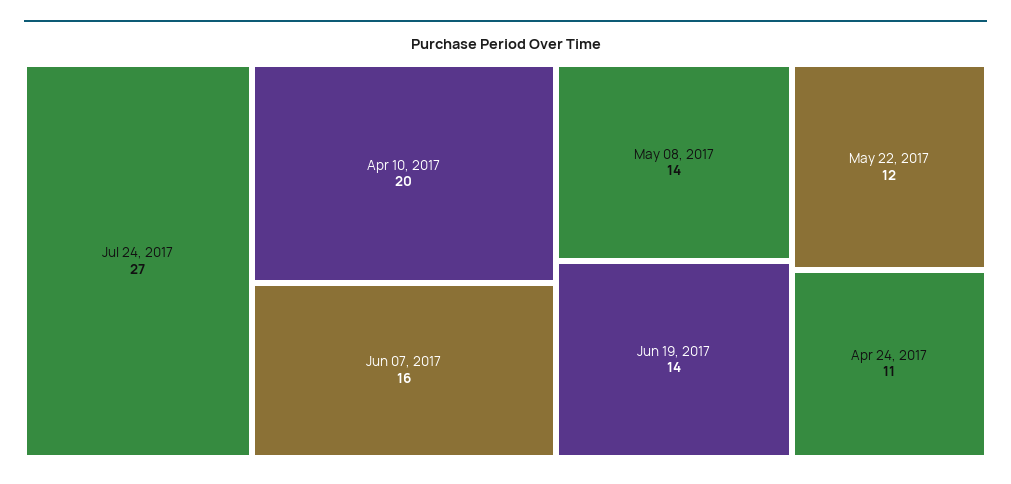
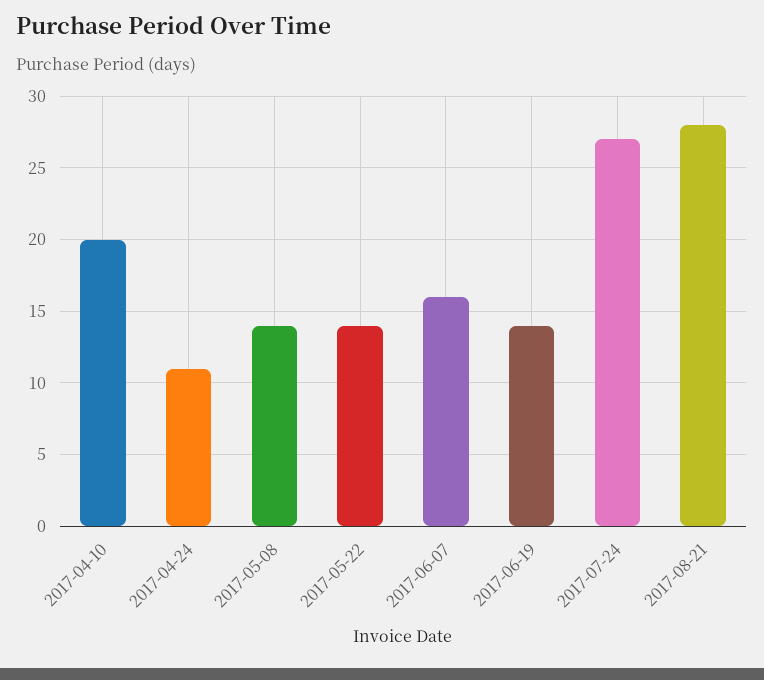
May 22, 2017: 12 -> 14
2017-08-21: none -> 28

